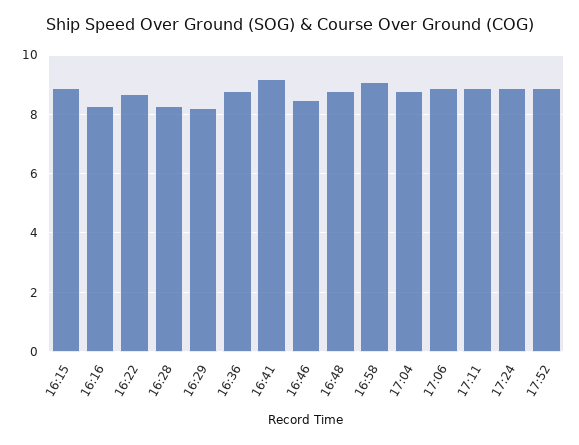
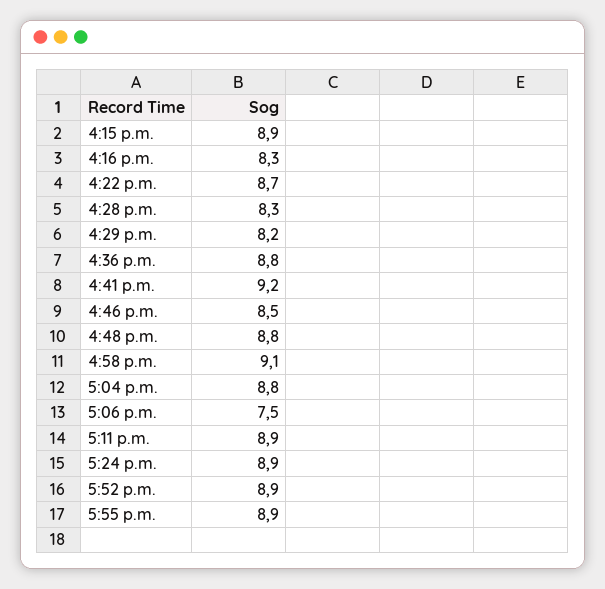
17:06: 9 -> 7.5
5:55 p.m.: none -> 8.9

